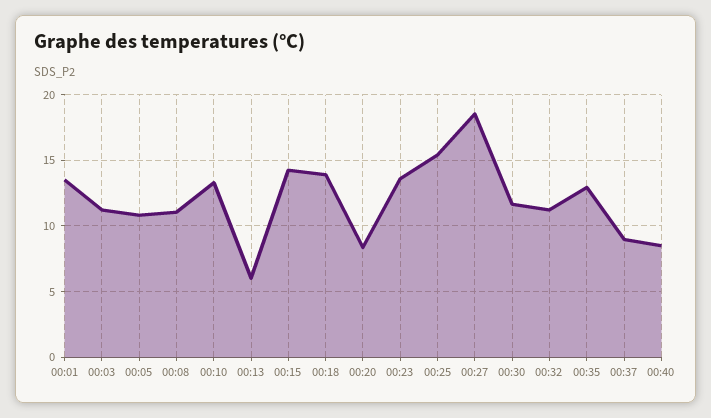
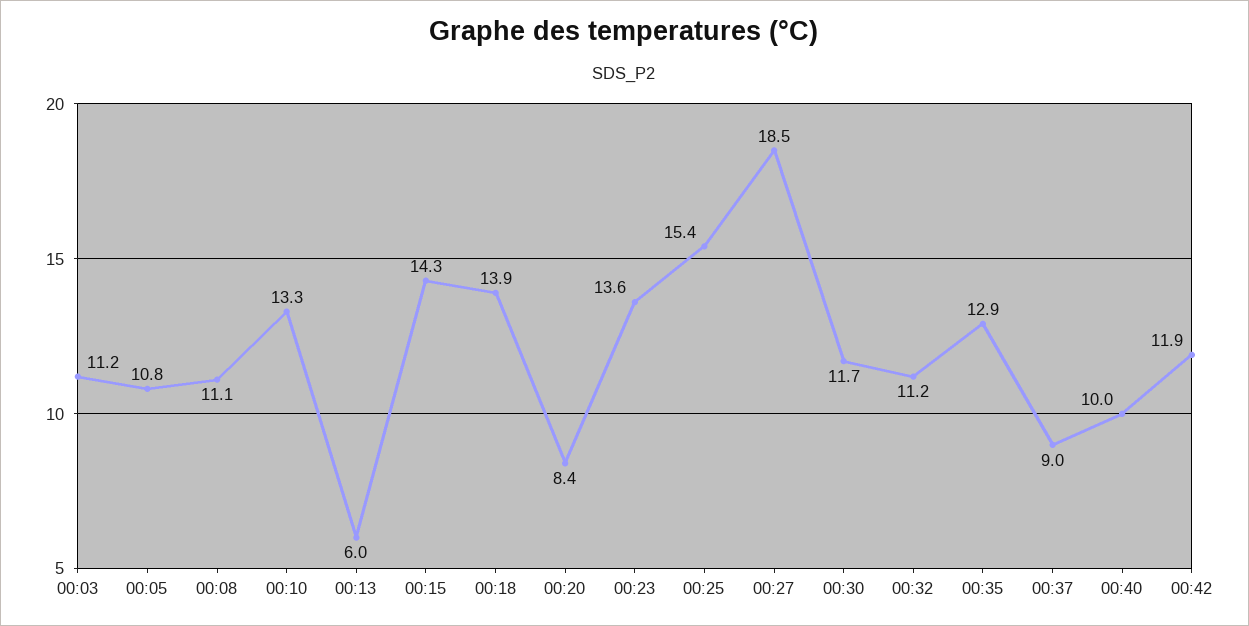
00:01: 13.5 -> none
00:40: 8.5 -> 10
00:42: none -> 11.9

